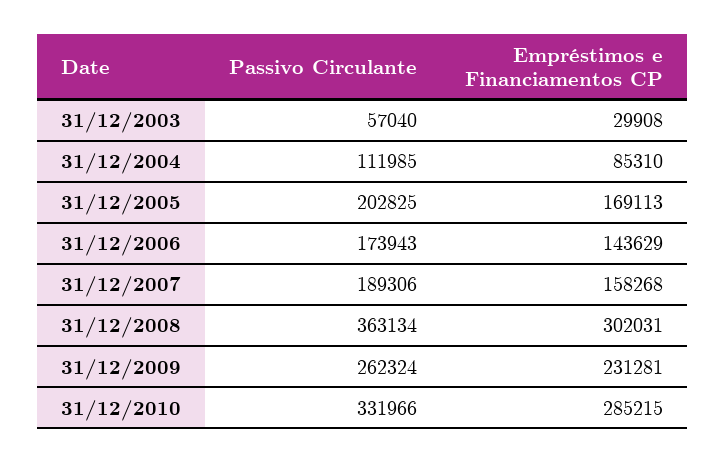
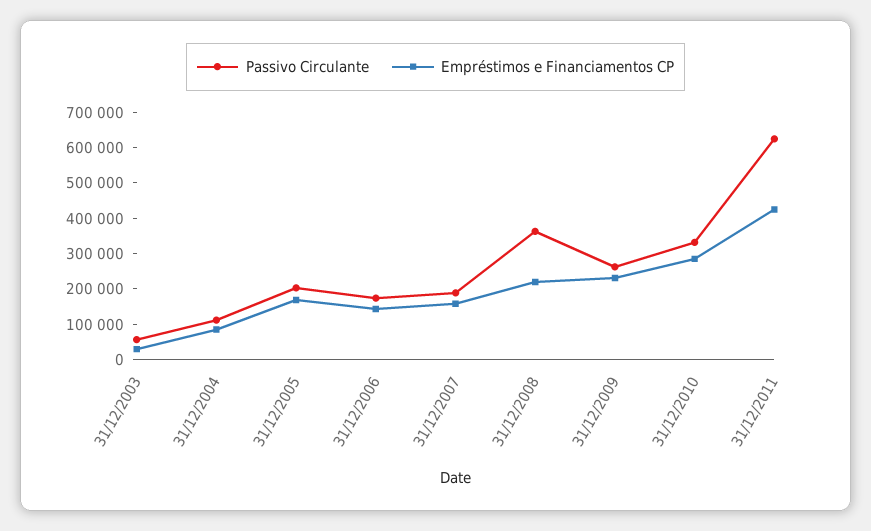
Empréstimos e Financiamentos CP, 31/12/2008: 302031 -> 225000
Passivo Circulante, 31/12/2011: none -> 625000
Empréstimos e Financiamentos CP, 31/12/2011: none -> 425000

